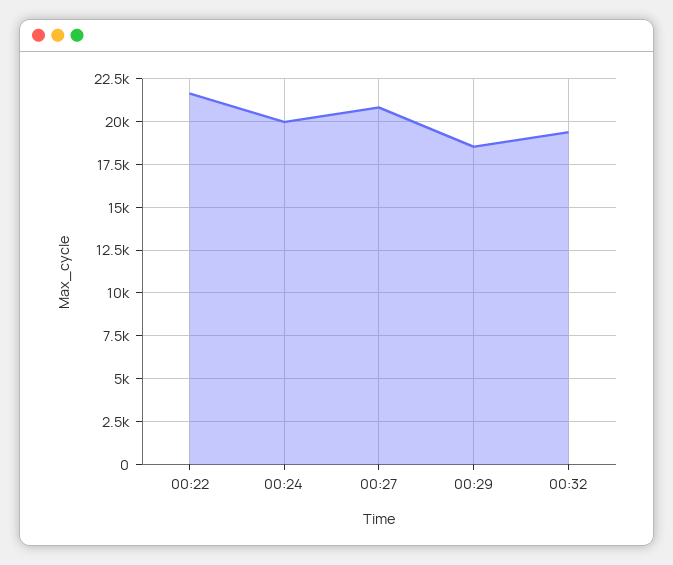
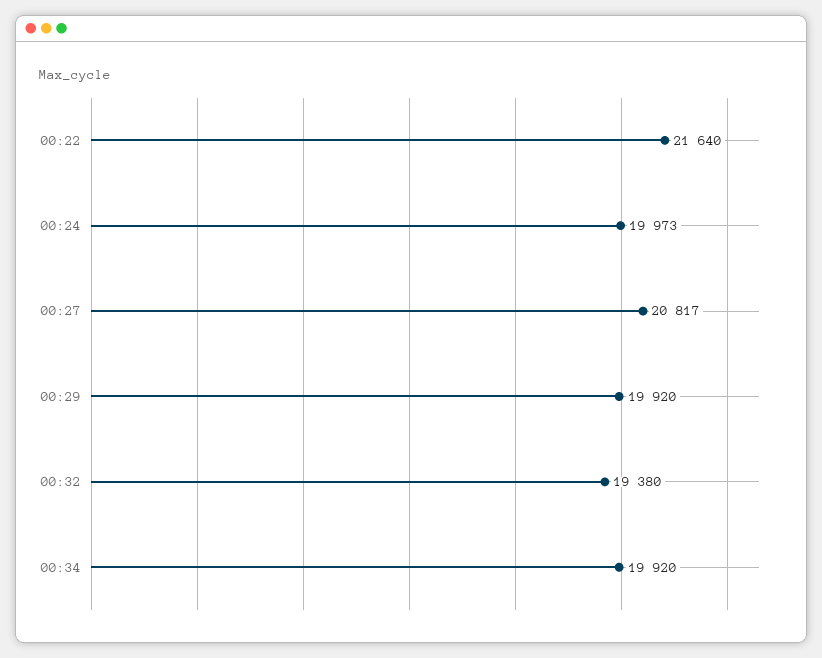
00:29: 18500 -> 19920
00:34: none -> 19920

